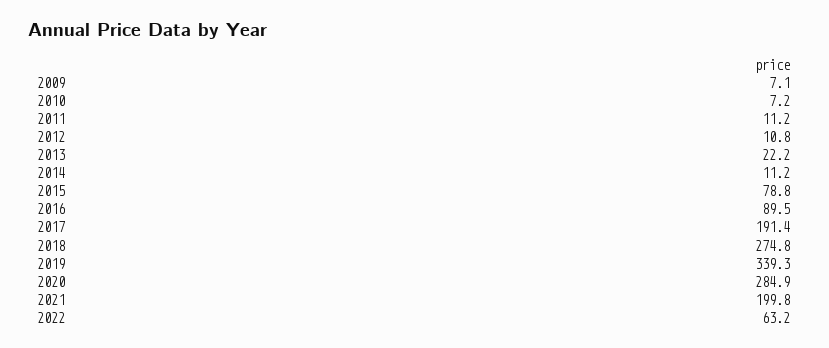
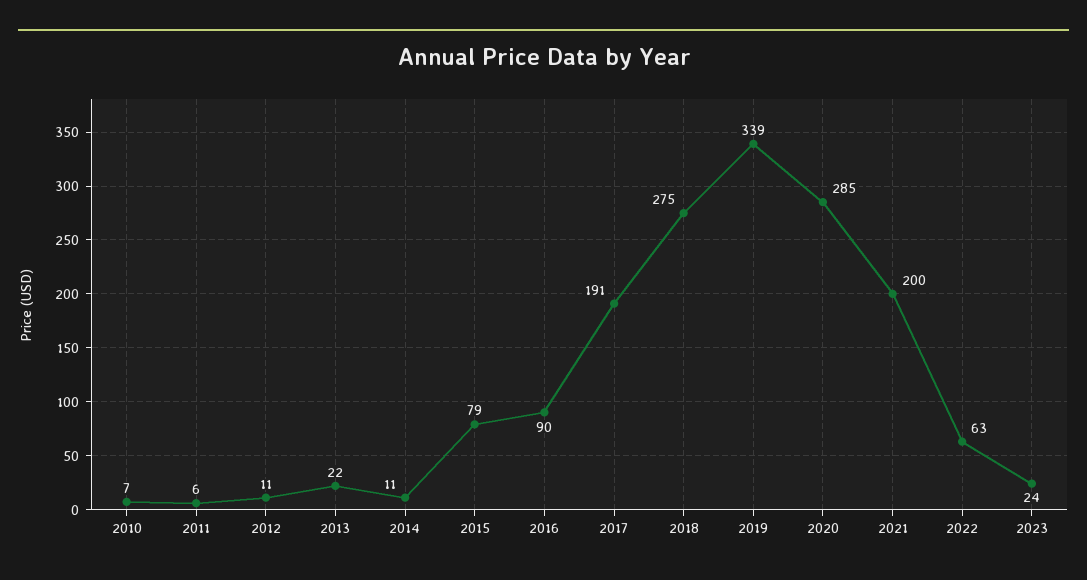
2009: 7.1 -> none
2011: 11.2 -> 6
2023: none -> 24

